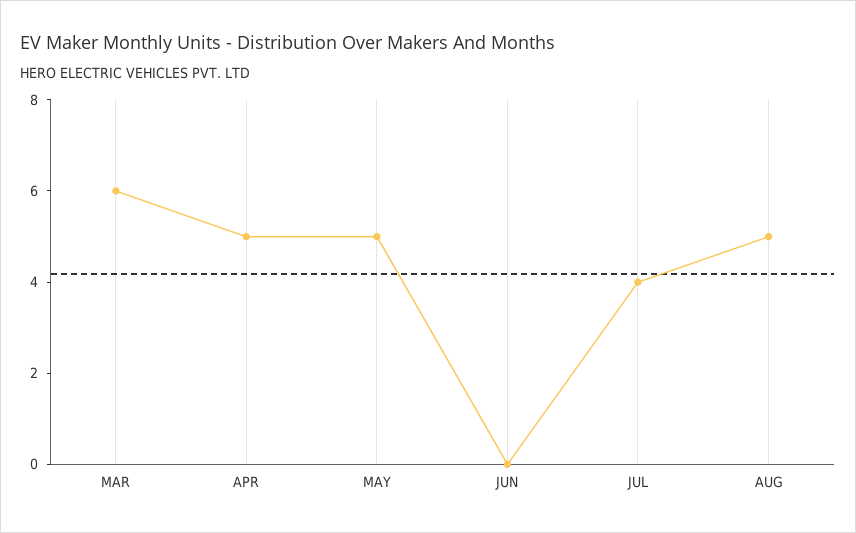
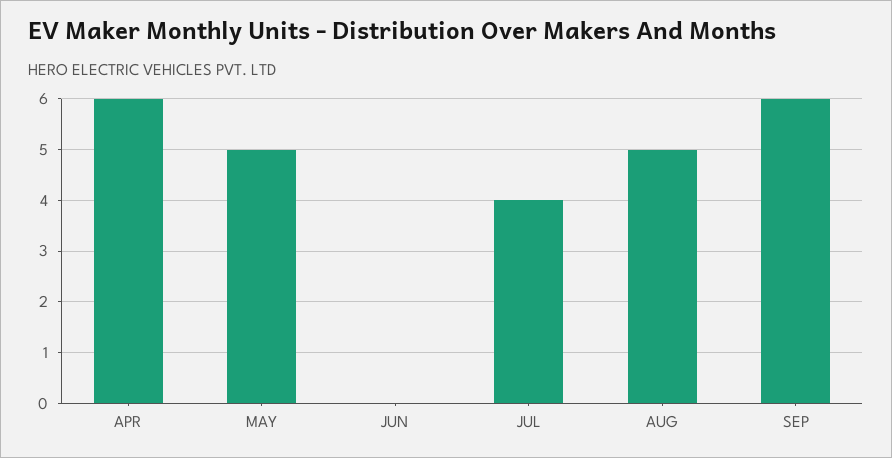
MAR: 6 -> none
APR: 5 -> 6
SEP: none -> 6

